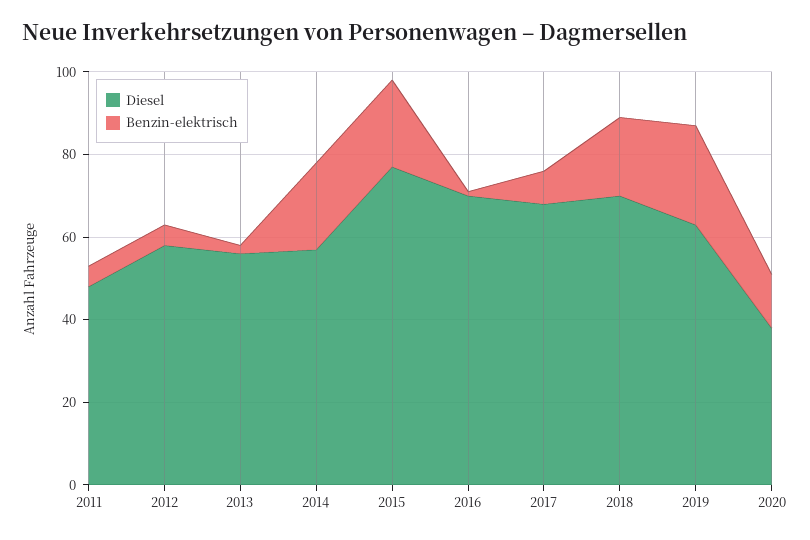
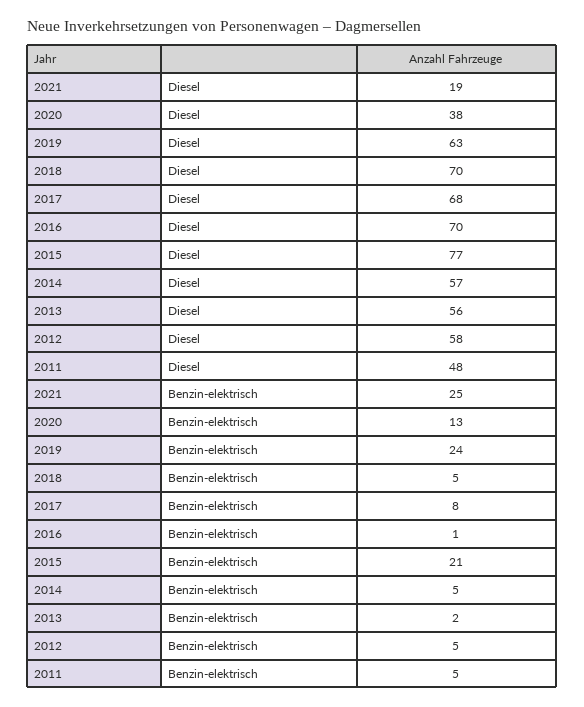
Benzin-elektrisch, 2014: 20 -> 5
Benzin-elektrisch, 2018: 20 -> 5
Diesel, 2021: none -> 19
Benzin-elektrisch, 2021: none -> 25

